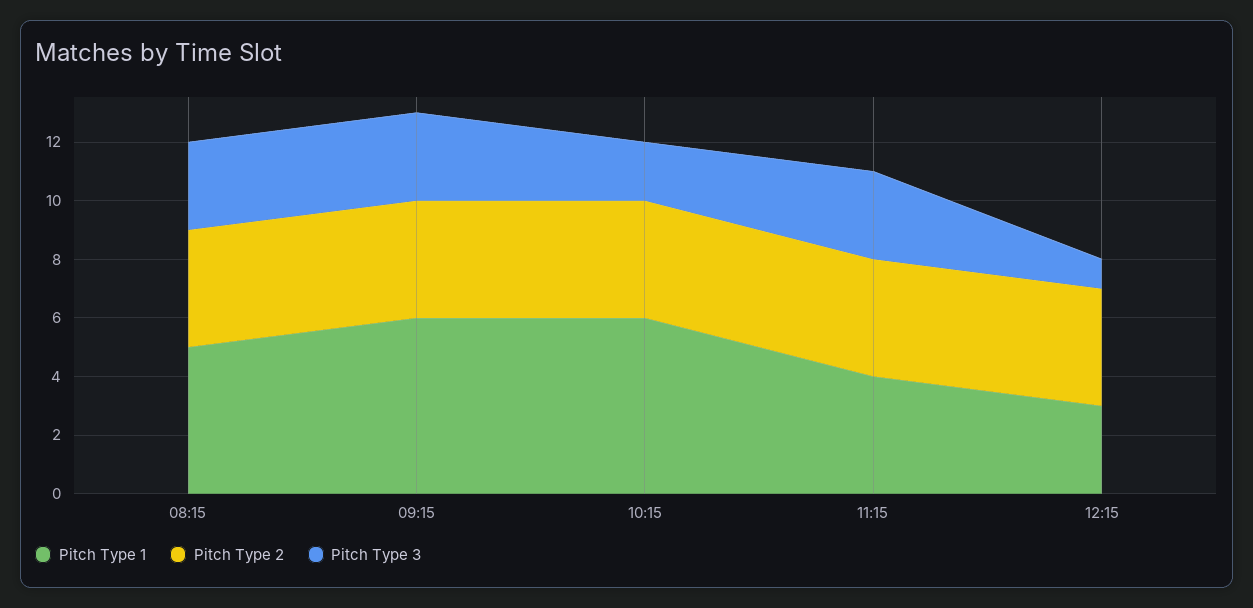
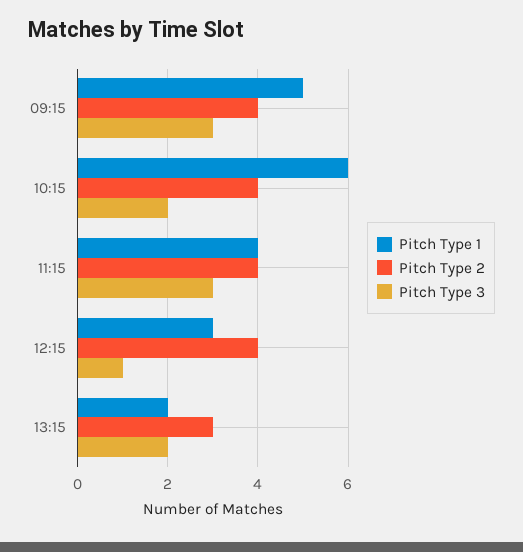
Pitch Type 1, 08:15: 5 -> none
Pitch Type 2, 08:15: 4 -> none
Pitch Type 3, 08:15: 3 -> none
Pitch Type 1, 09:15: 6 -> 5
Pitch Type 1, 13:15: none -> 2
Pitch Type 2, 13:15: none -> 3
Pitch Type 3, 13:15: none -> 2

